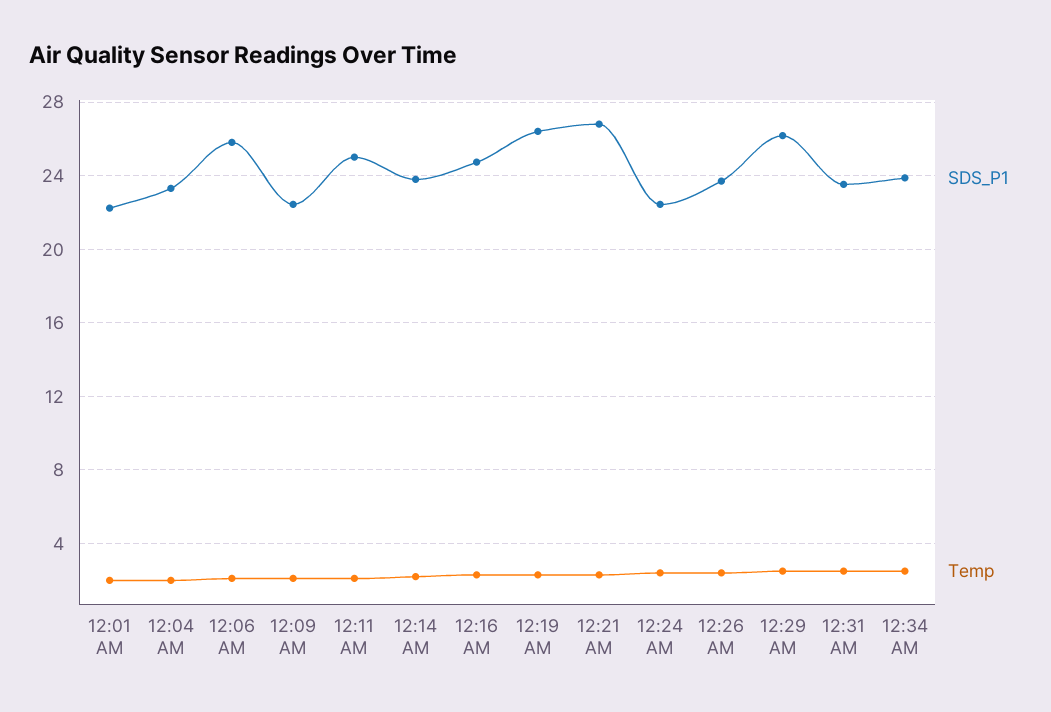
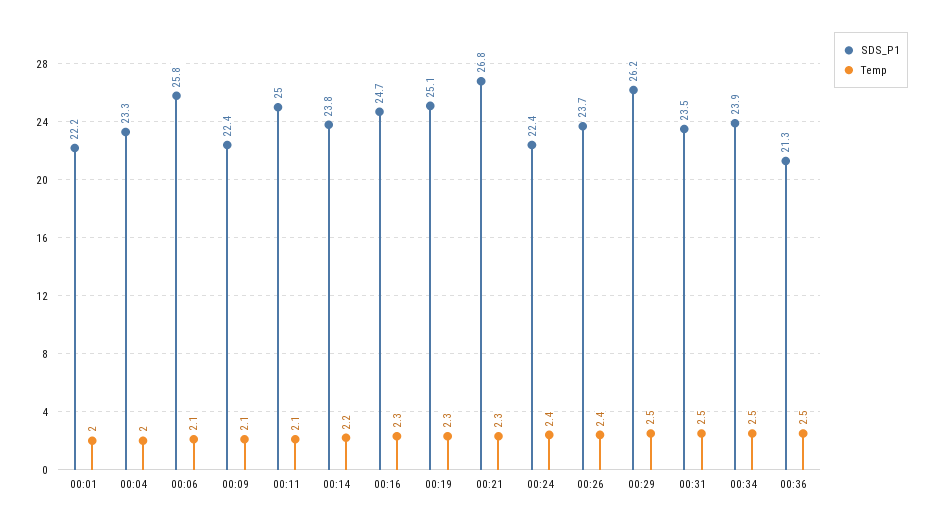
SDS_P1, 12:19 AM: 26.5 -> 25.1
SDS_P1, 00:36: none -> 21.3
Temp, 00:36: none -> 2.5

